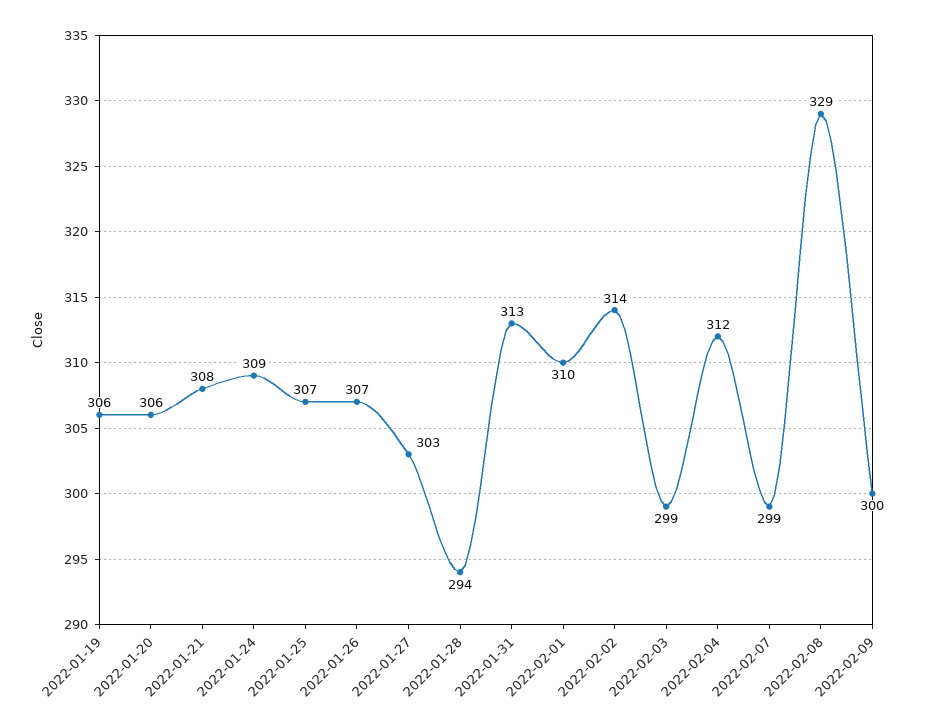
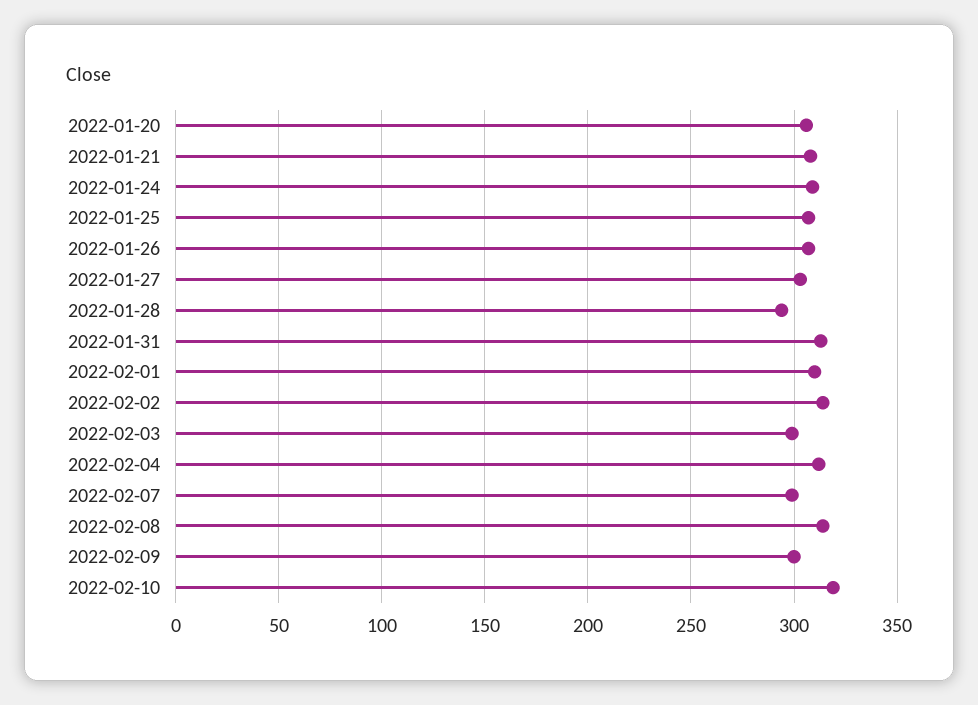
2022-01-19: 306 -> none
2022-02-08: 329 -> 315
2022-02-10: none -> 320

